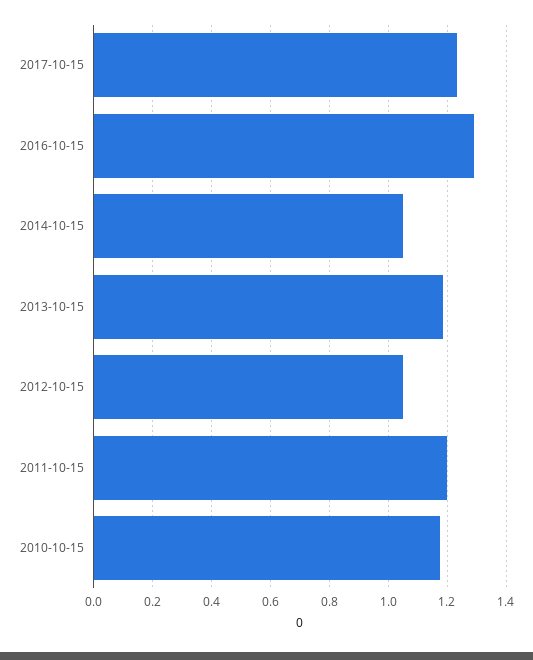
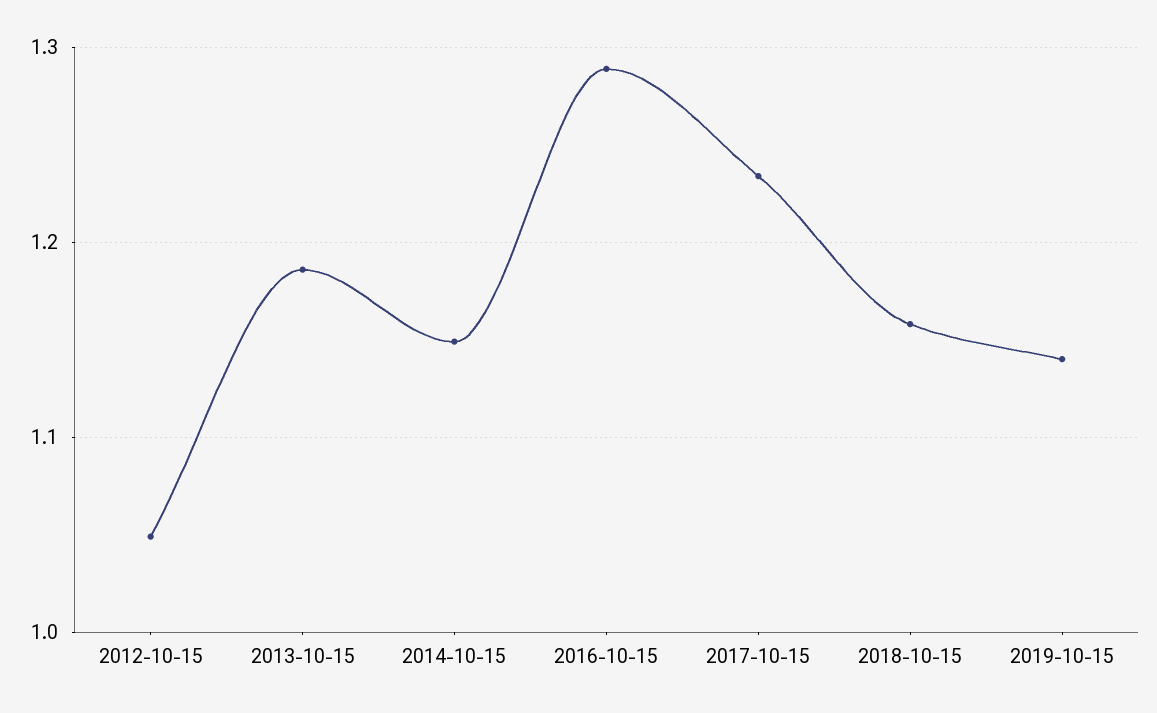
2014-10-15: 1.05 -> 1.15
2011-10-15: 1.2 -> none
2010-10-15: 1.175 -> none
2018-10-15: none -> 1.16
2019-10-15: none -> 1.14

